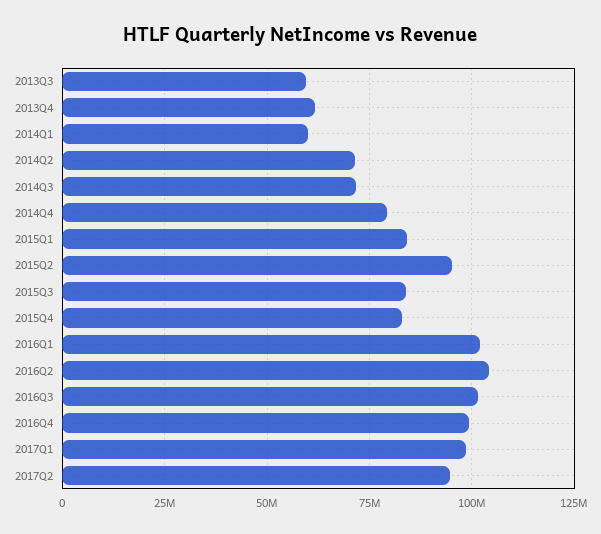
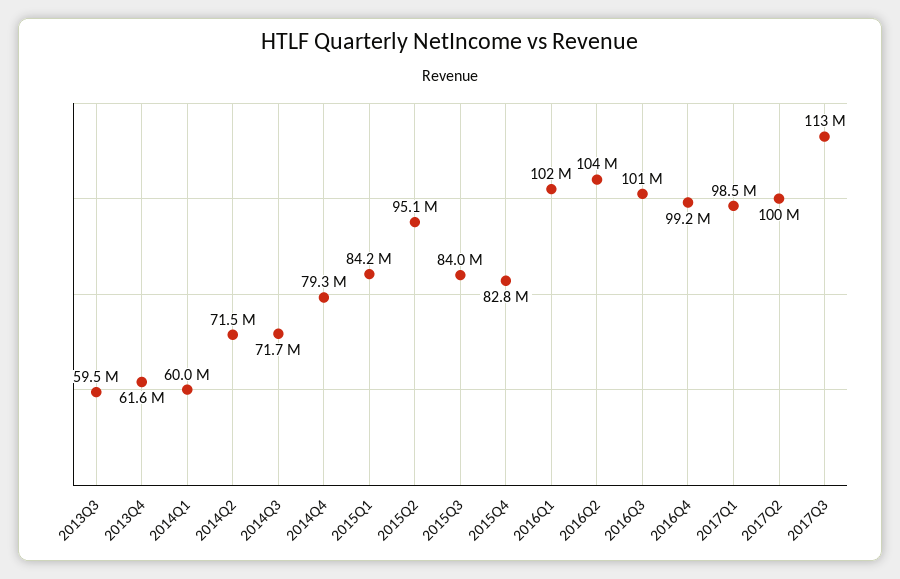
2017Q2: 95000000 -> 100000000
2017Q3: none -> 113000000

